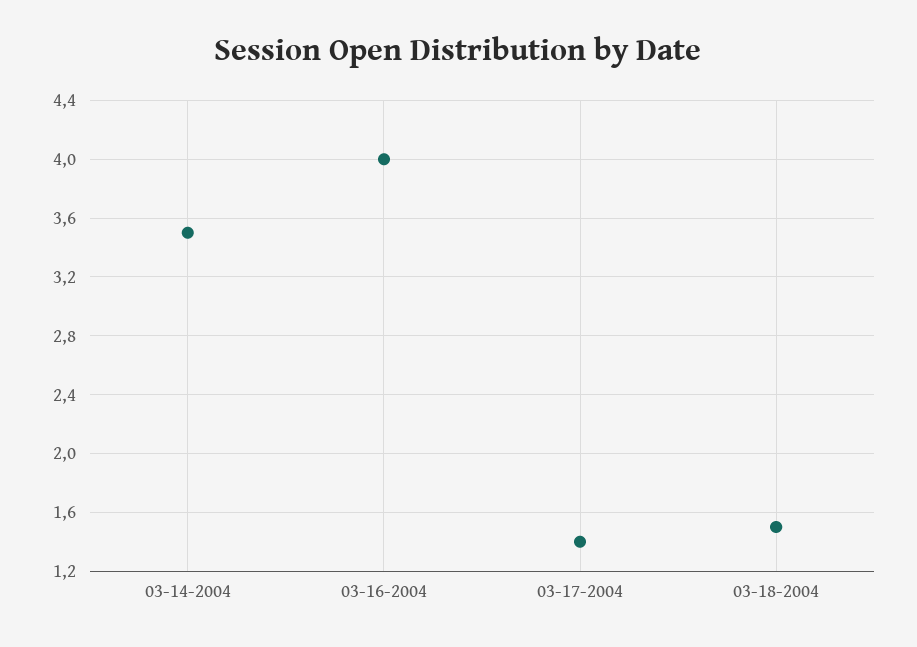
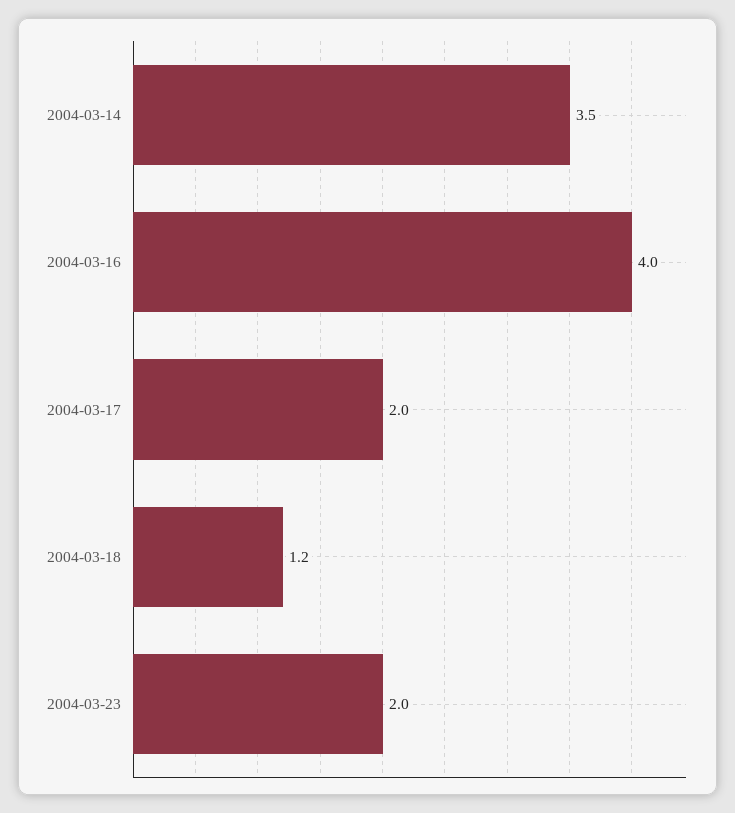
03-17-2004: 1.4 -> 2
03-18-2004: 1.5 -> 1.2
2004-03-23: none -> 2

